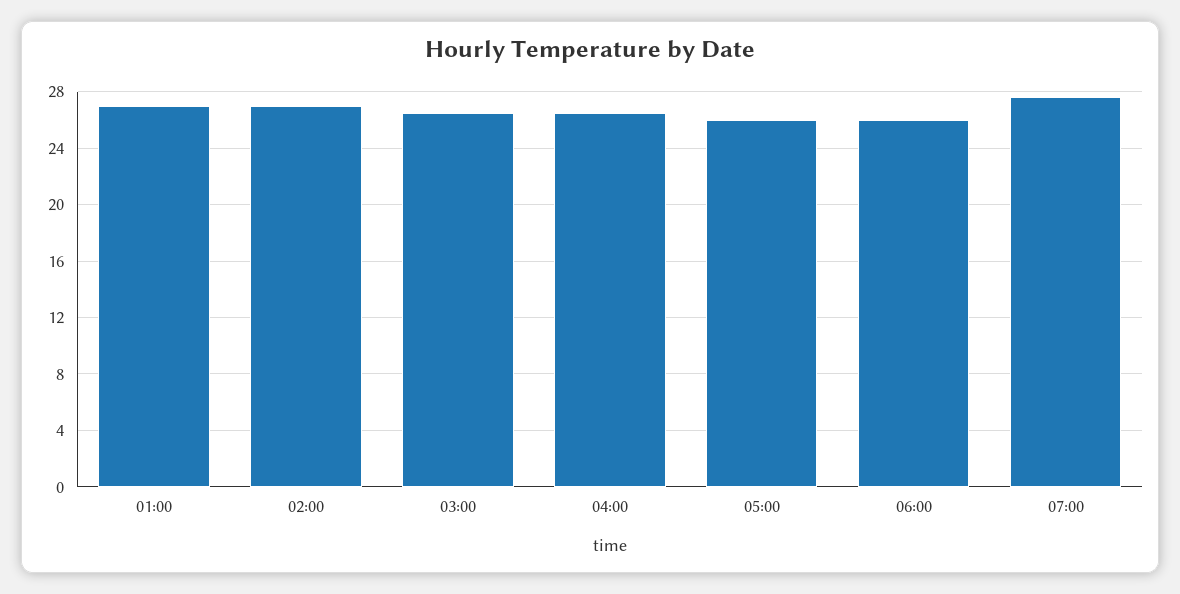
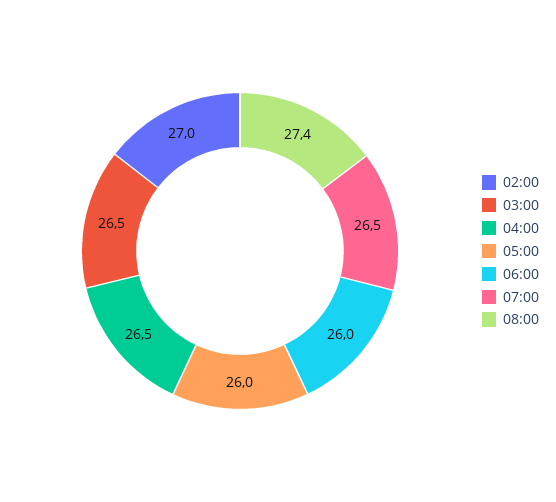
01:00: 27 -> none
07:00: 27.5 -> 26.5
08:00: none -> 27.4

